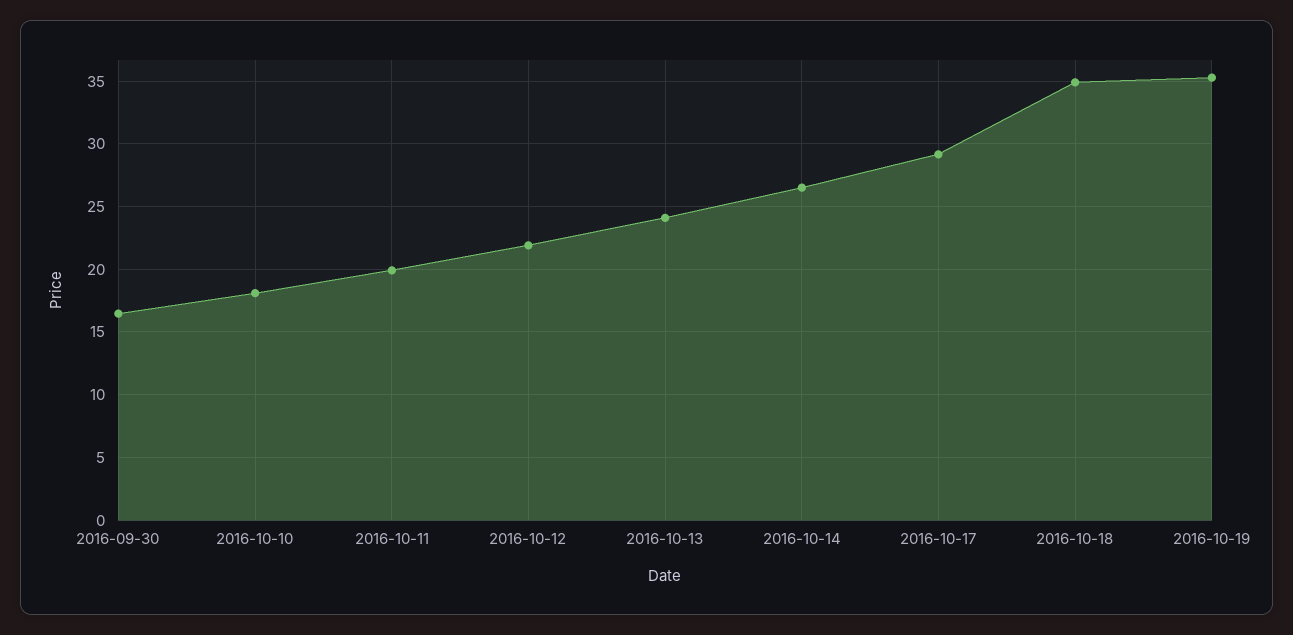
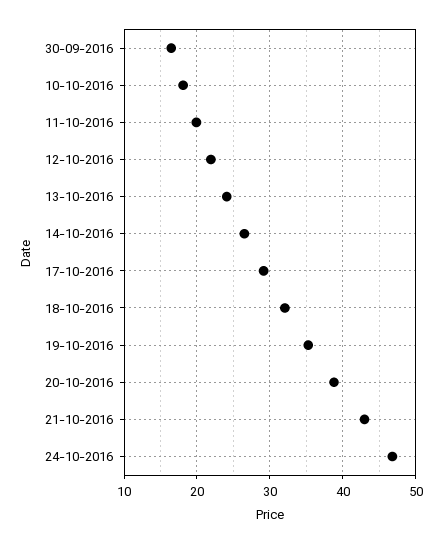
2016-10-18: 35 -> 32
20-10-2016: none -> 39
21-10-2016: none -> 43
24-10-2016: none -> 47

